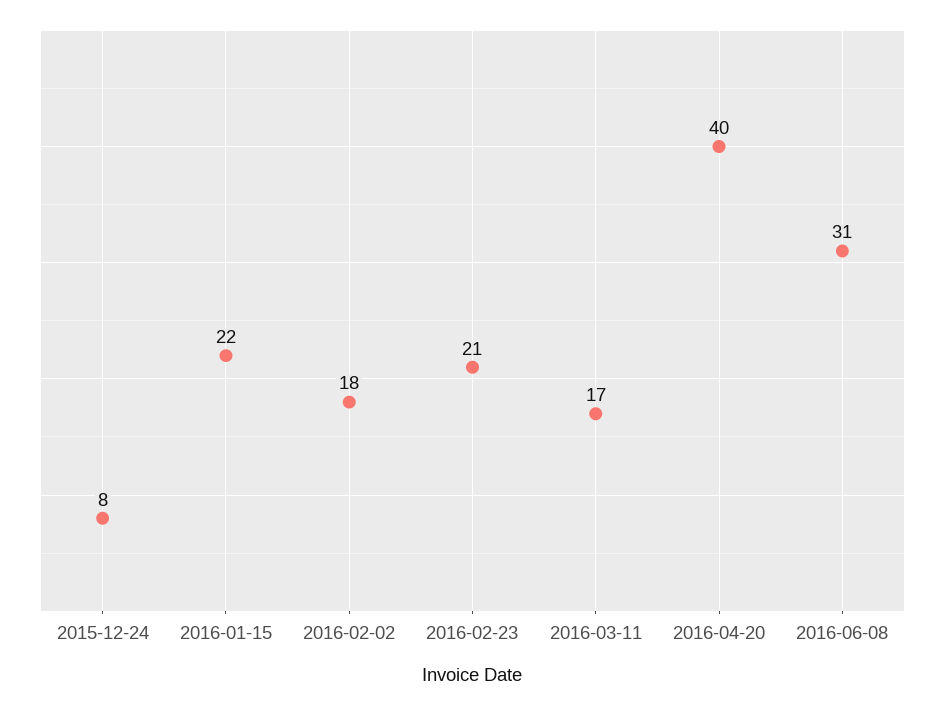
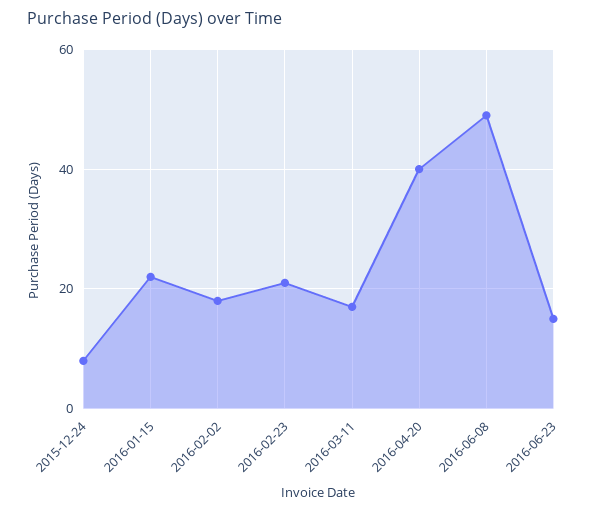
2016-06-08: 31 -> 50
2016-06-23: none -> 15

